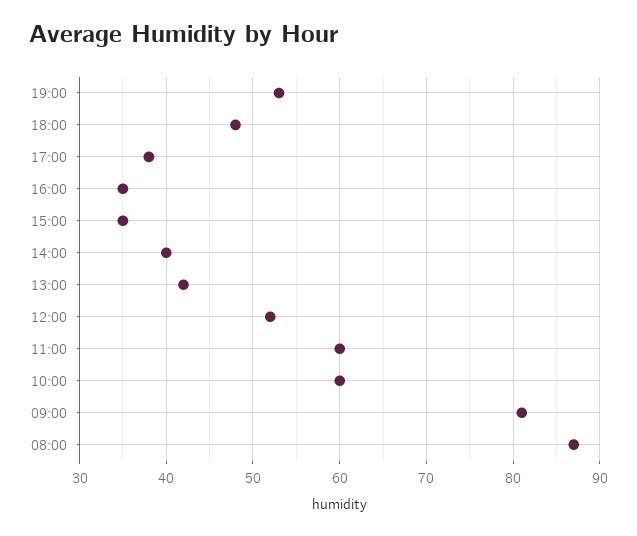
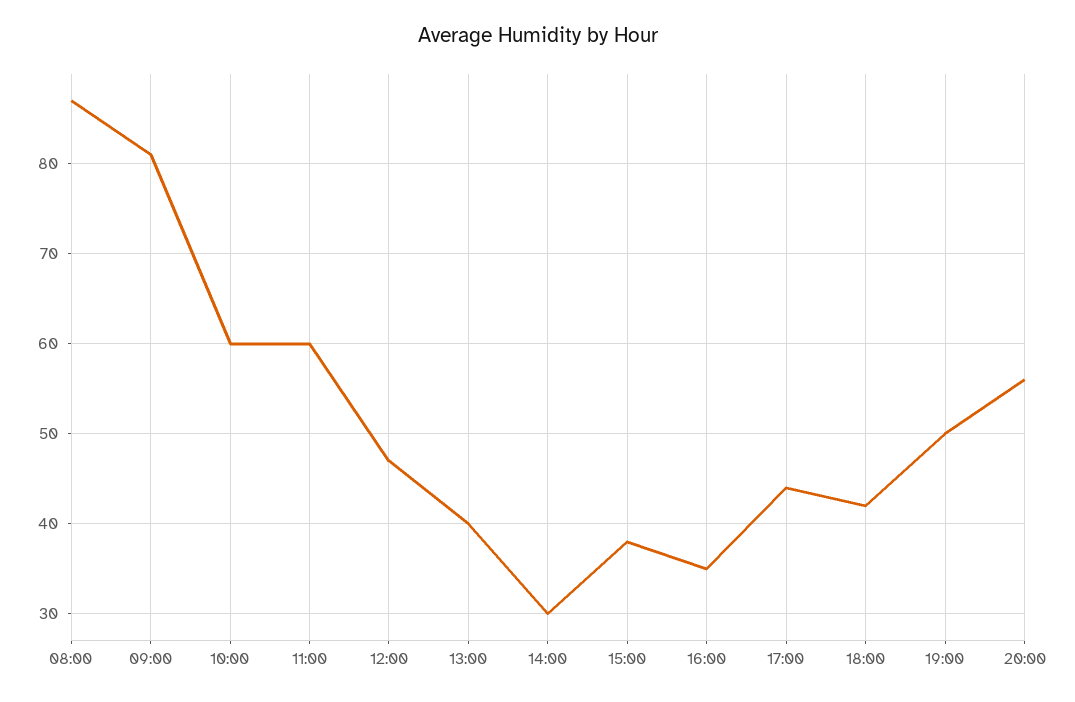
19:00: 53 -> 50
18:00: 48 -> 42
17:00: 38 -> 44
15:00: 35 -> 38
14:00: 40 -> 30
13:00: 42 -> 40
12:00: 52 -> 47
20:00: none -> 56

